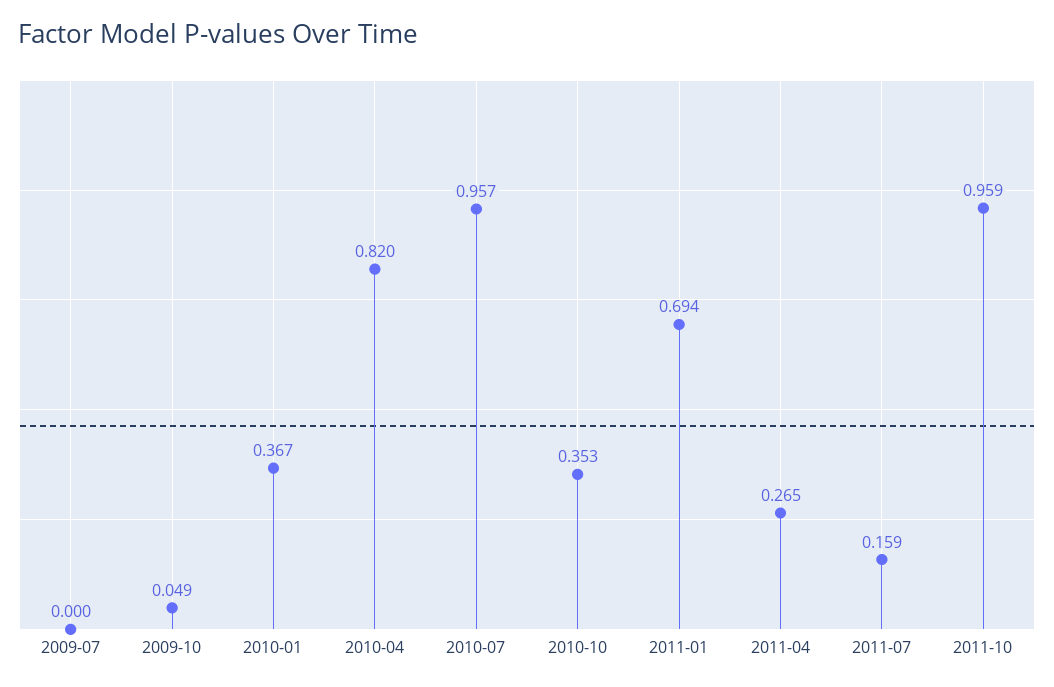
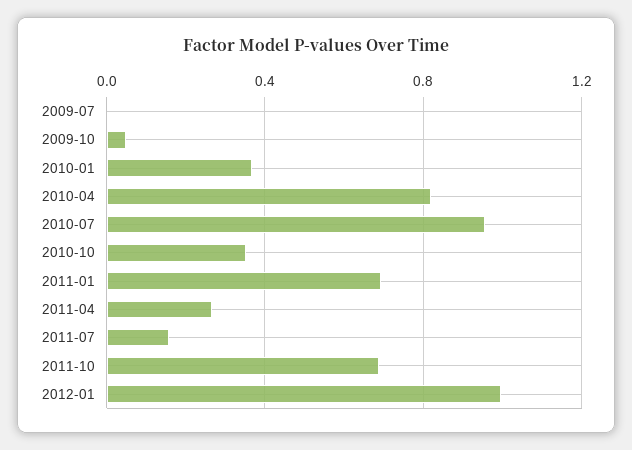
2011-10: 0.959 -> 0.7
2012-01: none -> 1

